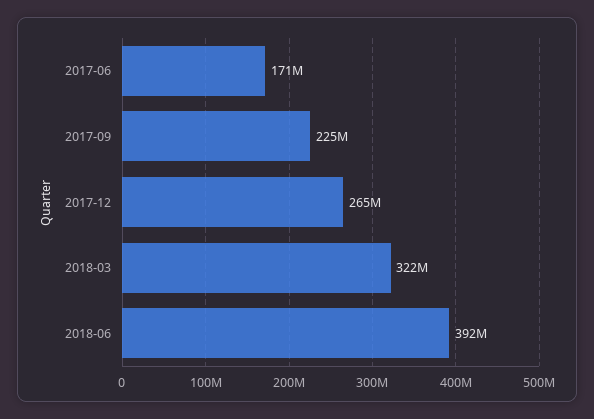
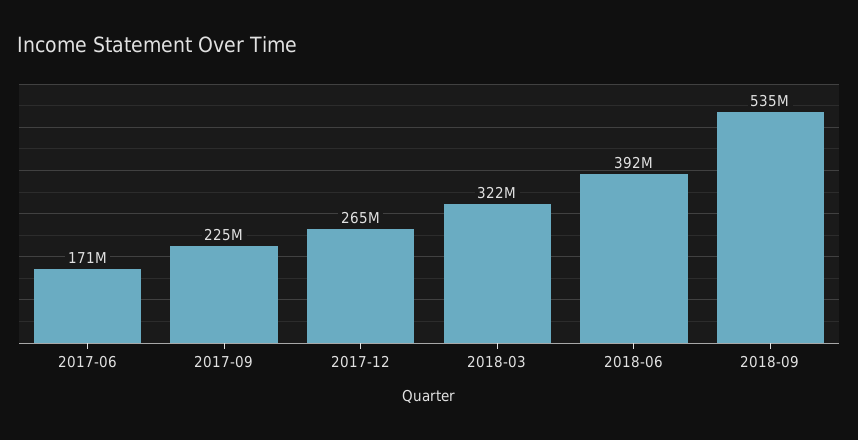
2018-09: none -> 535000000

